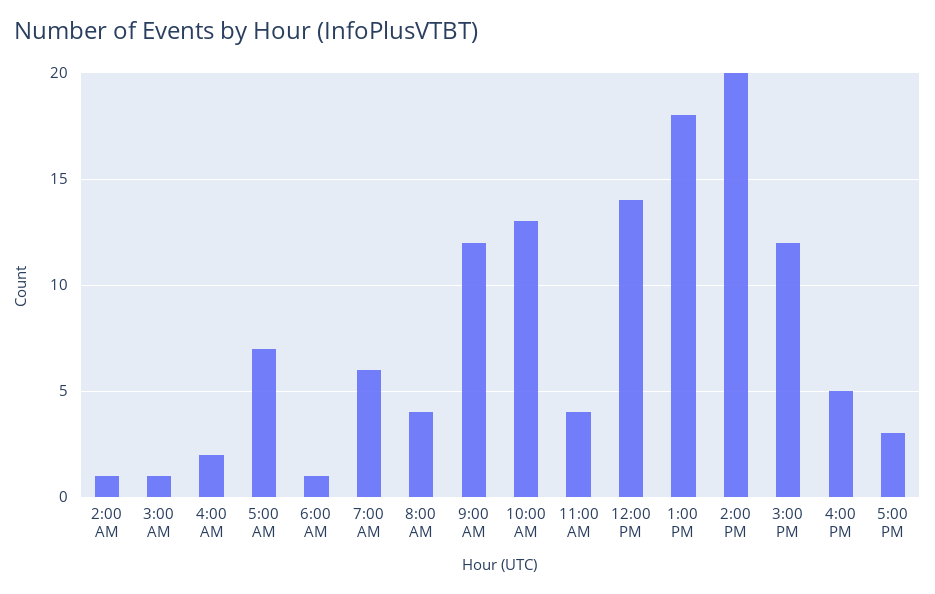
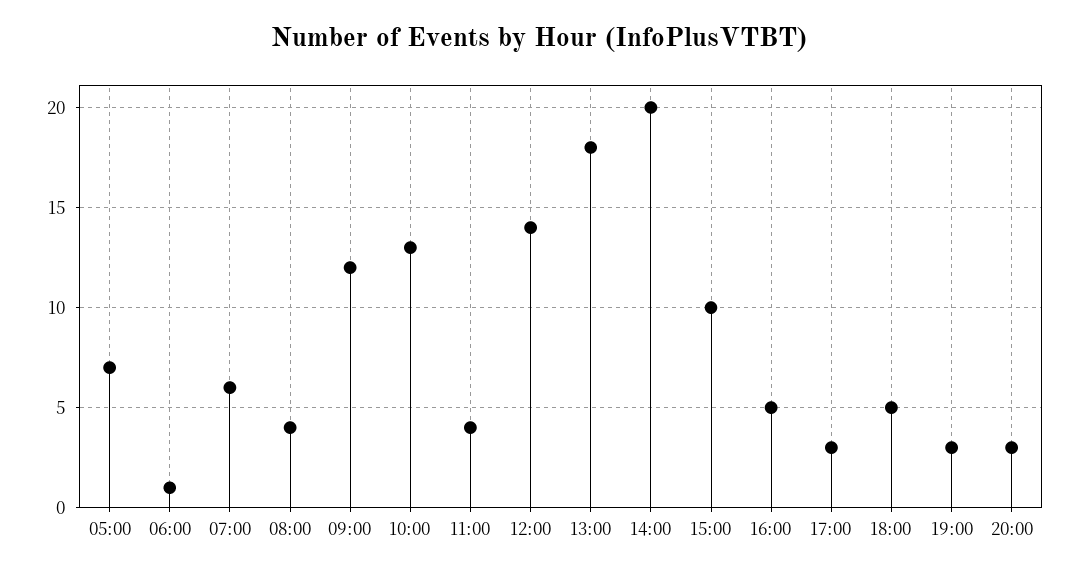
2:00 AM: 1 -> none
3:00 AM: 1 -> none
4:00 AM: 2 -> none
3:00 PM: 12 -> 10
18:00: none -> 5
19:00: none -> 3
20:00: none -> 3

